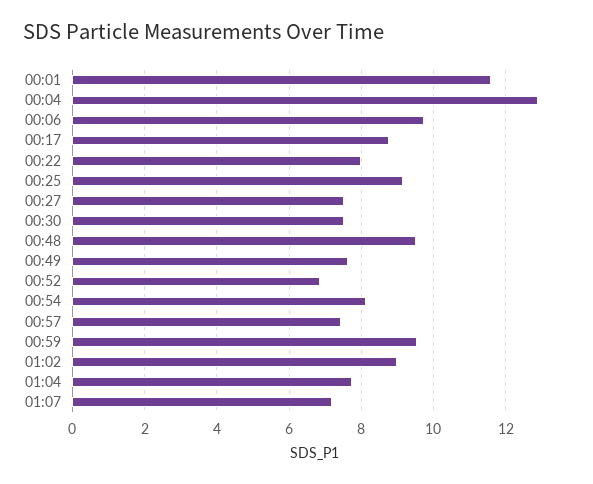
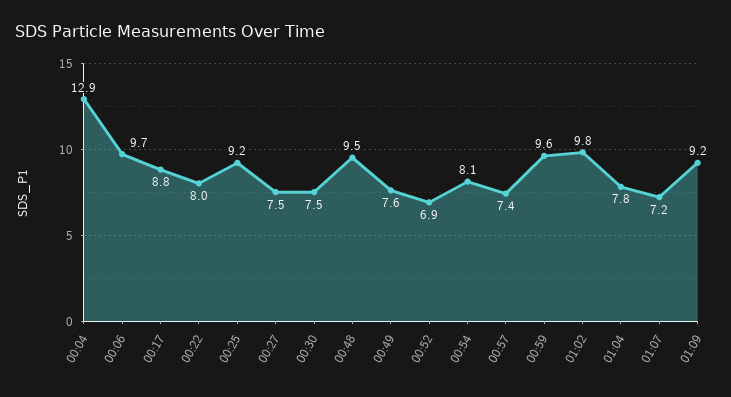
00:01: 11.6 -> none
01:02: 9 -> 9.8
01:09: none -> 9.2

